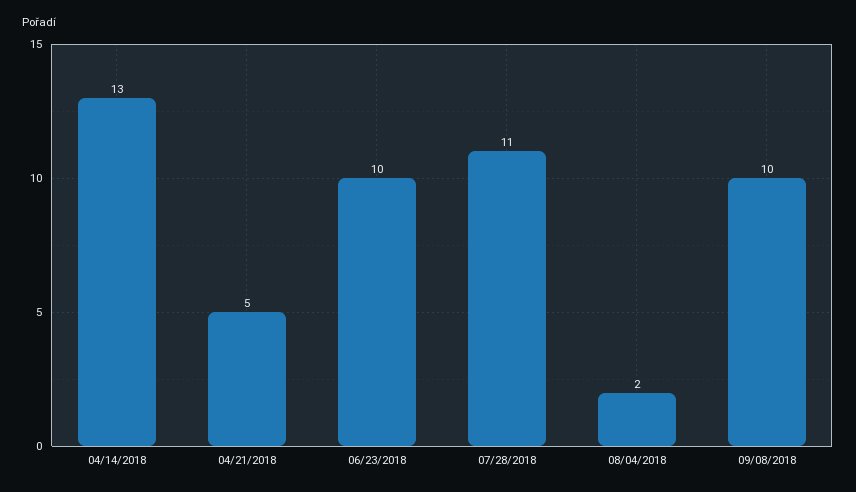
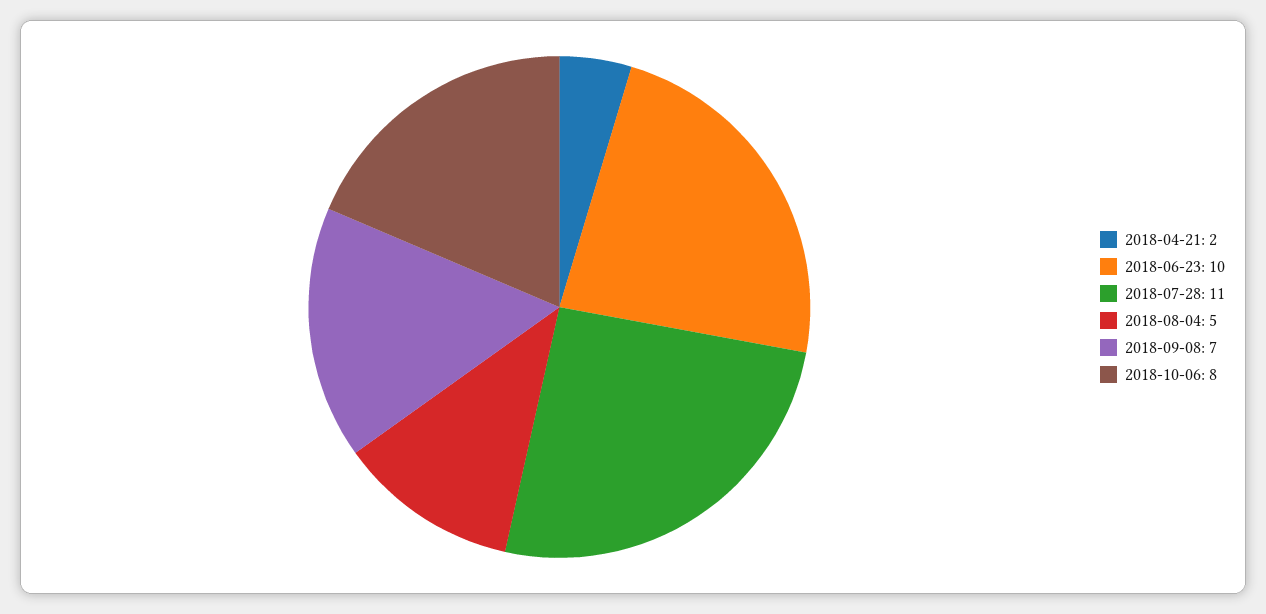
04/14/2018: 13 -> none
04/21/2018: 5 -> 2
08/04/2018: 2 -> 5
09/08/2018: 10 -> 7
2018-10-06: none -> 8

